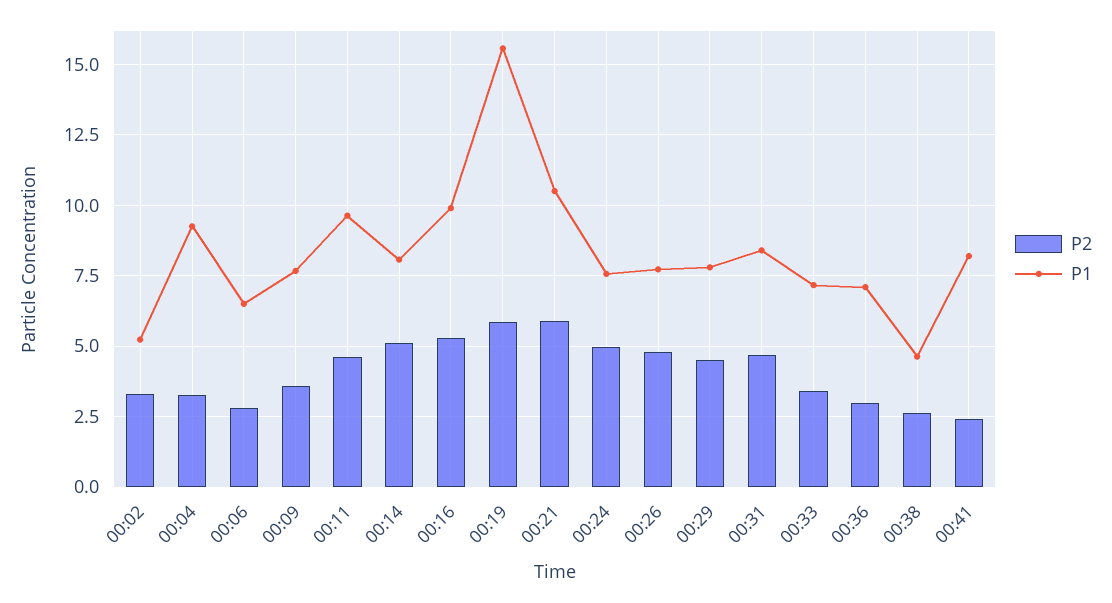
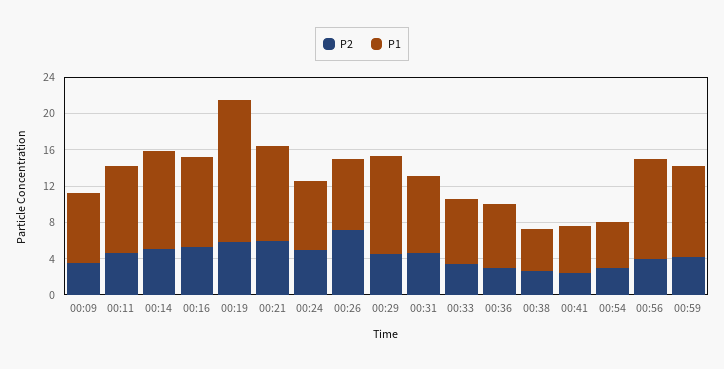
P2, 00:02: 3.25 -> none
P1, 00:02: 5.25 -> none
P2, 00:04: 3.25 -> none
P1, 00:04: 9.25 -> none
P2, 00:06: 2.75 -> none
P1, 00:06: 6.5 -> none
P1, 00:14: 8 -> 11
P2, 00:26: 4.75 -> 7
P1, 00:29: 7.75 -> 11
P1, 00:41: 8.25 -> 5
P2, 00:54: none -> 3
P1, 00:54: none -> 5
P2, 00:56: none -> 4
P1, 00:56: none -> 11
P2, 00:59: none -> 4
P1, 00:59: none -> 10

